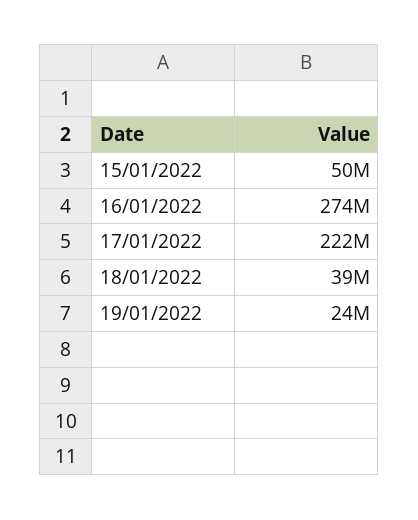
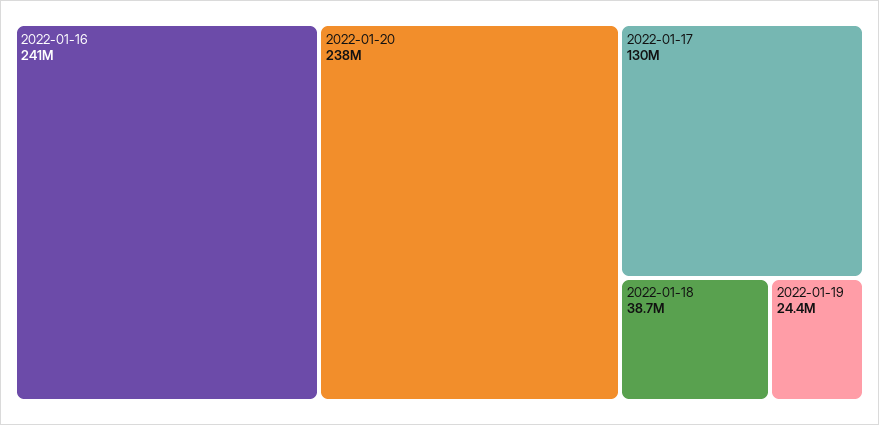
15/01/2022: 50000000 -> none
16/01/2022: 274000000 -> 241000000
17/01/2022: 222000000 -> 130000000
2022-01-20: none -> 238000000

